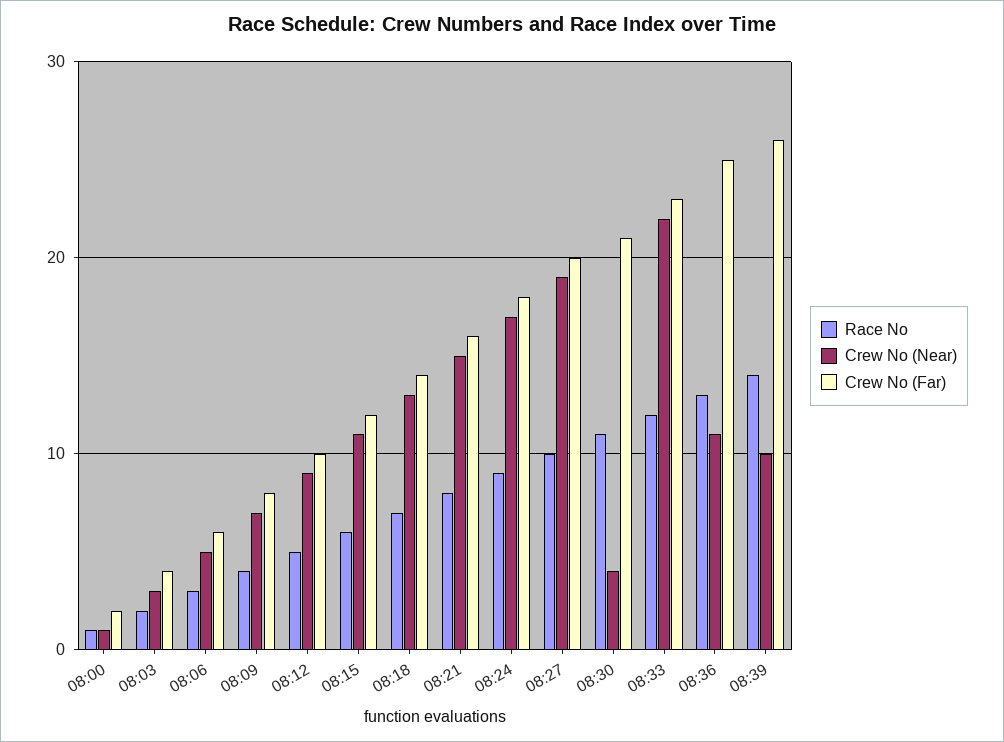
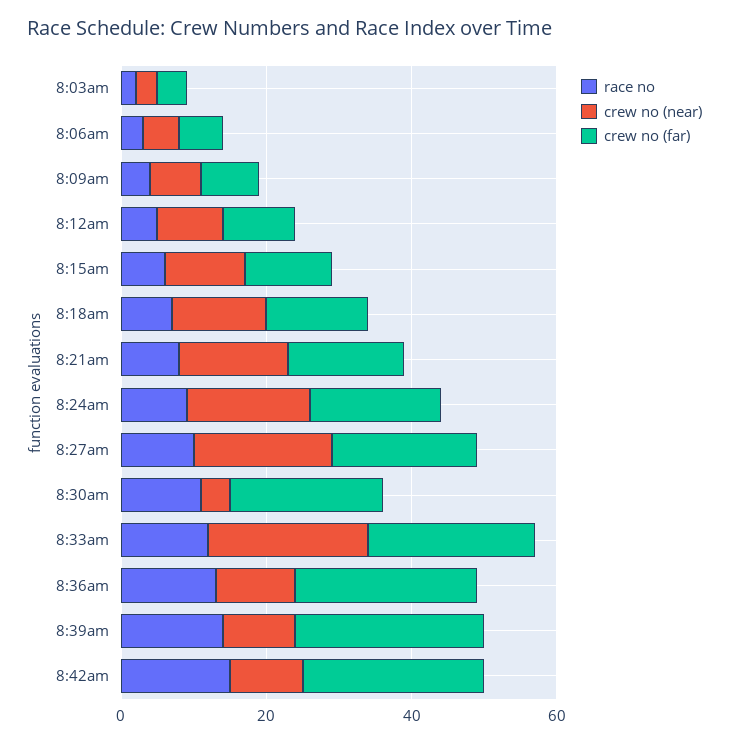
Race No, 08:00: 1 -> none
Crew No (Near), 08:00: 1 -> none
Crew No (Far), 08:00: 2 -> none
Race No, 8:42am: none -> 15
Crew No (Near), 8:42am: none -> 10
Crew No (Far), 8:42am: none -> 25

